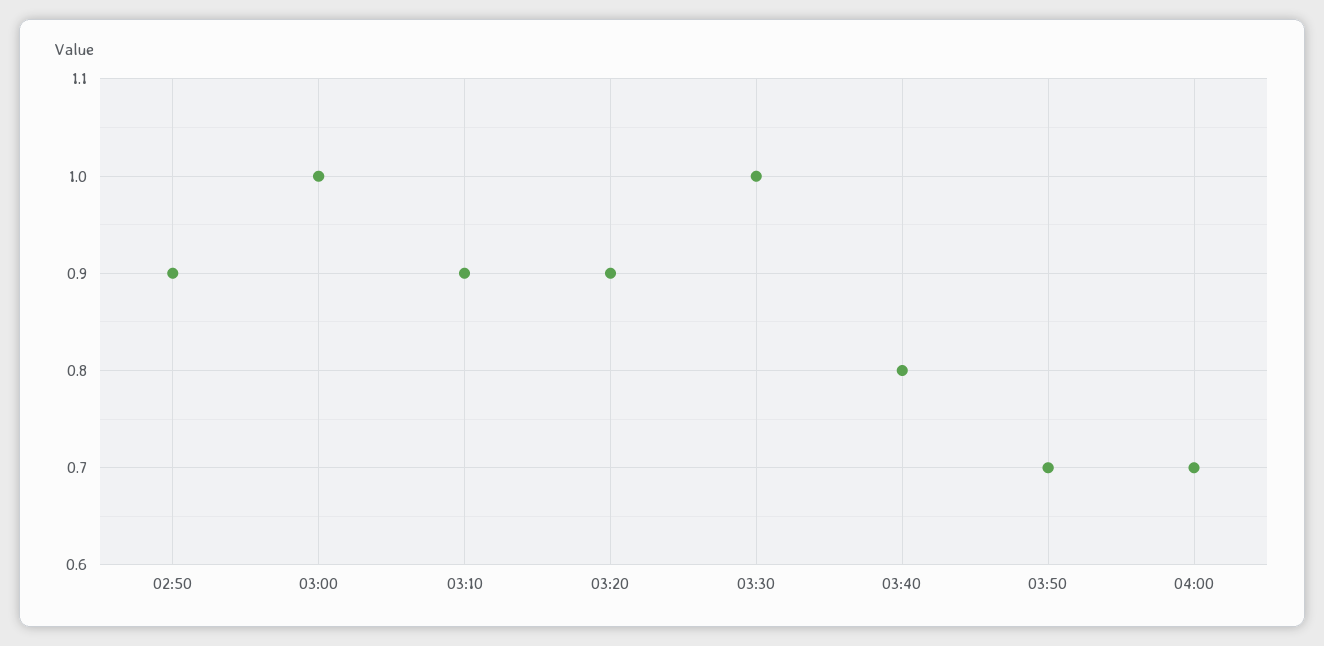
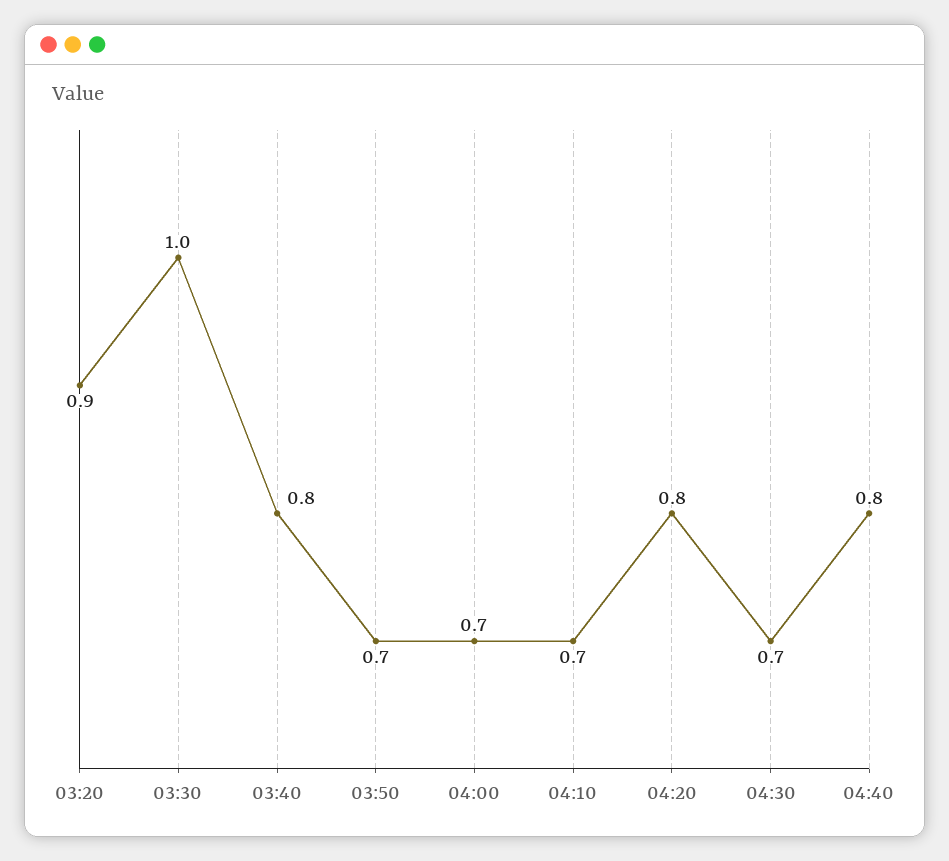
02:50: 0.9 -> none
03:00: 1 -> none
03:10: 0.9 -> none
04:10: none -> 0.7
04:20: none -> 0.8
04:30: none -> 0.7
04:40: none -> 0.8

